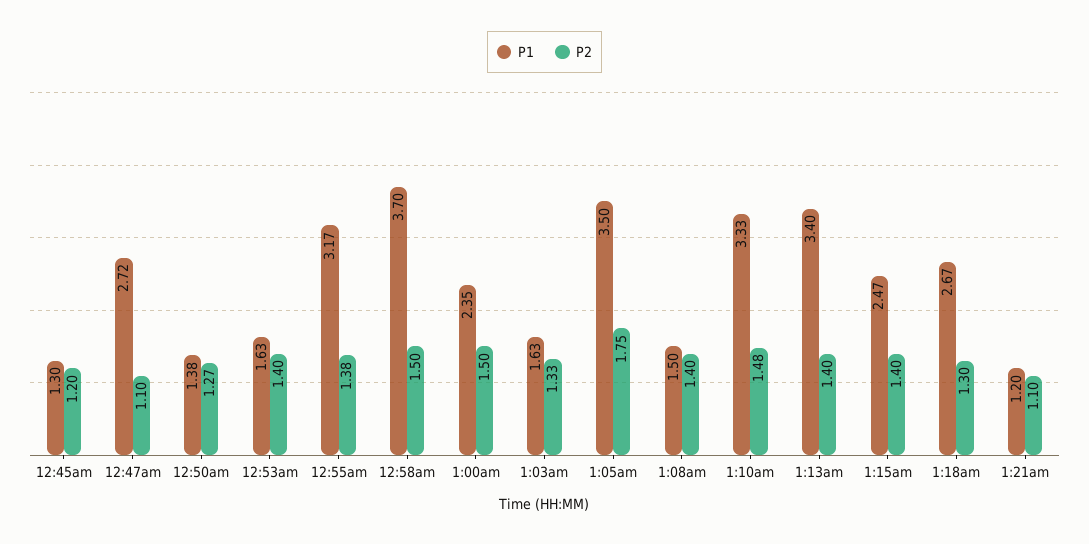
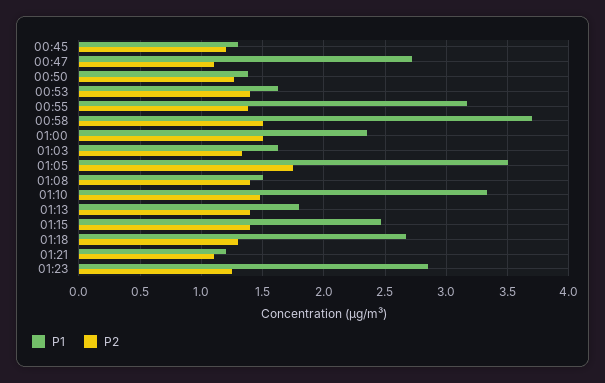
P1, 1:13am: 3.4 -> 1.8
P1, 01:23: none -> 2.85
P2, 01:23: none -> 1.25

